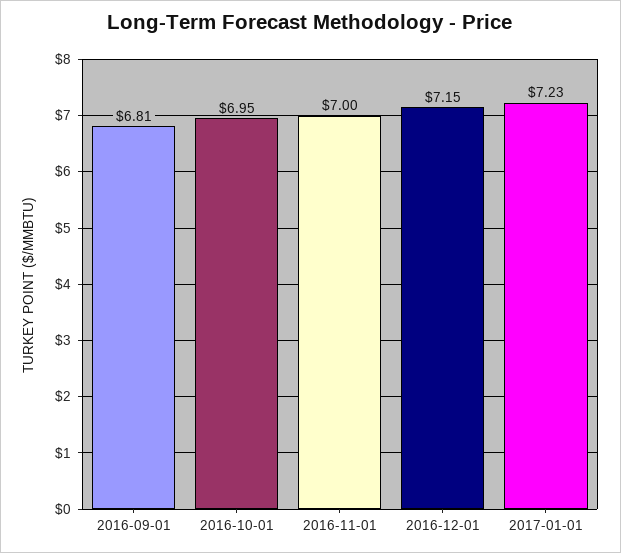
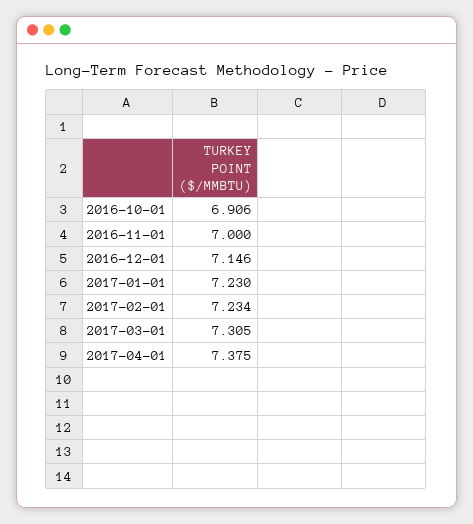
2016-09-01: 6.81 -> none
2016-10-01: 6.95 -> 6.906
2017-02-01: none -> 7.234
2017-03-01: none -> 7.305
2017-04-01: none -> 7.375

